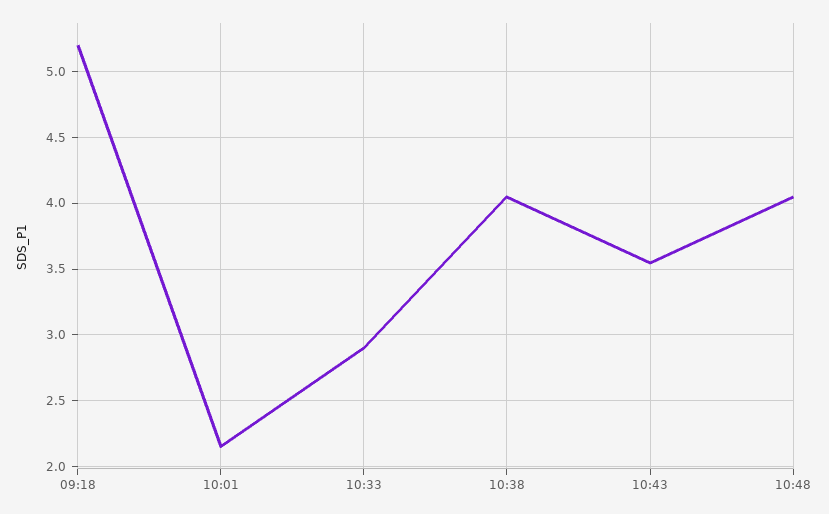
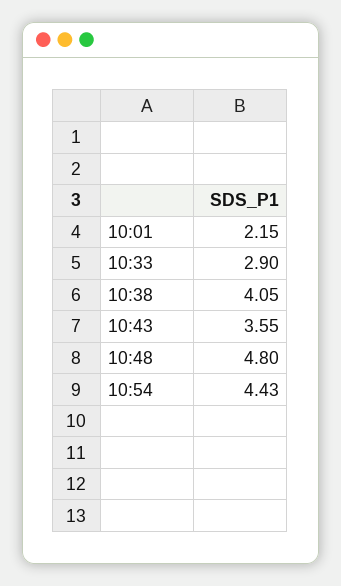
09:18: 5.2 -> none
10:48: 4.05 -> 4.8
10:54: none -> 4.43

